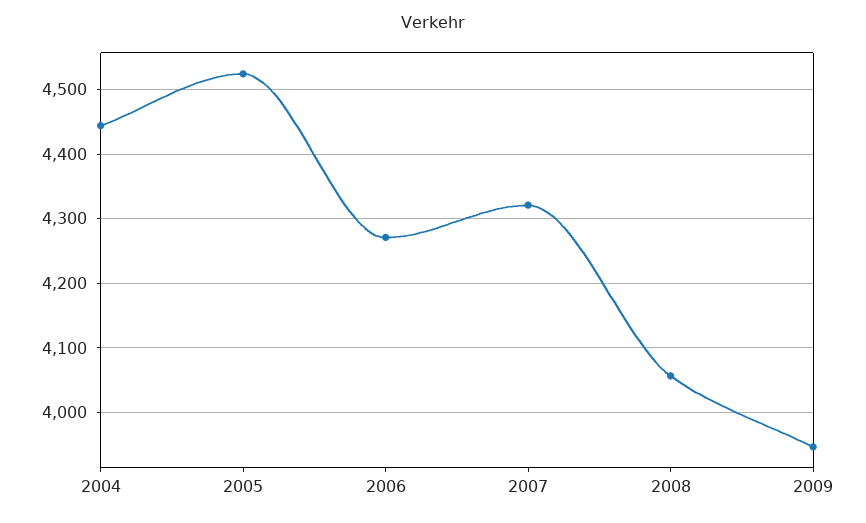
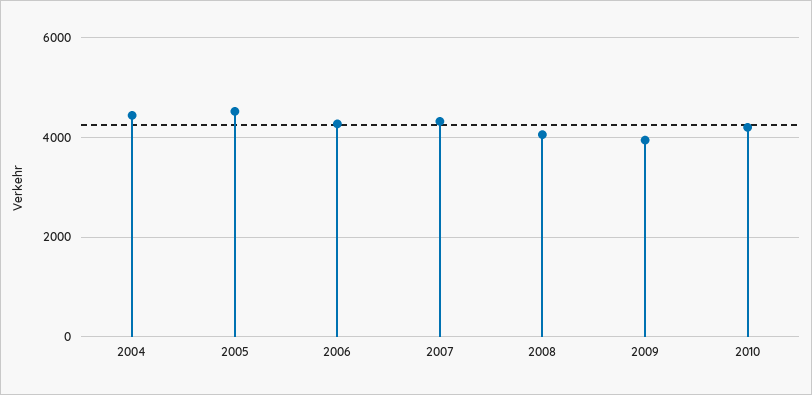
2010: none -> 4200

